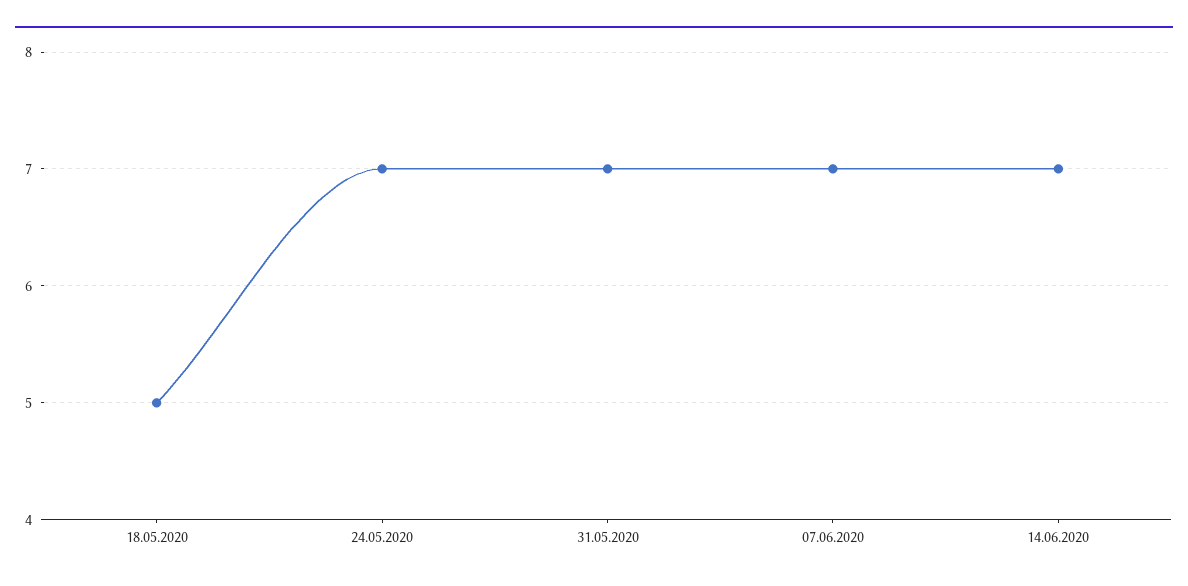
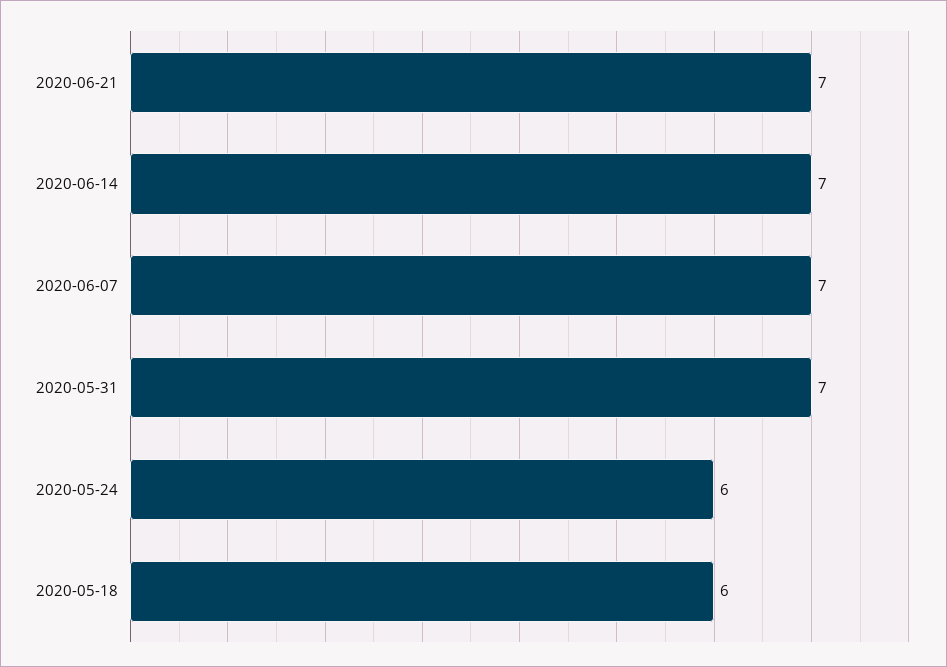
18.05.2020: 5 -> 6
24.05.2020: 7 -> 6
2020-06-21: none -> 7

